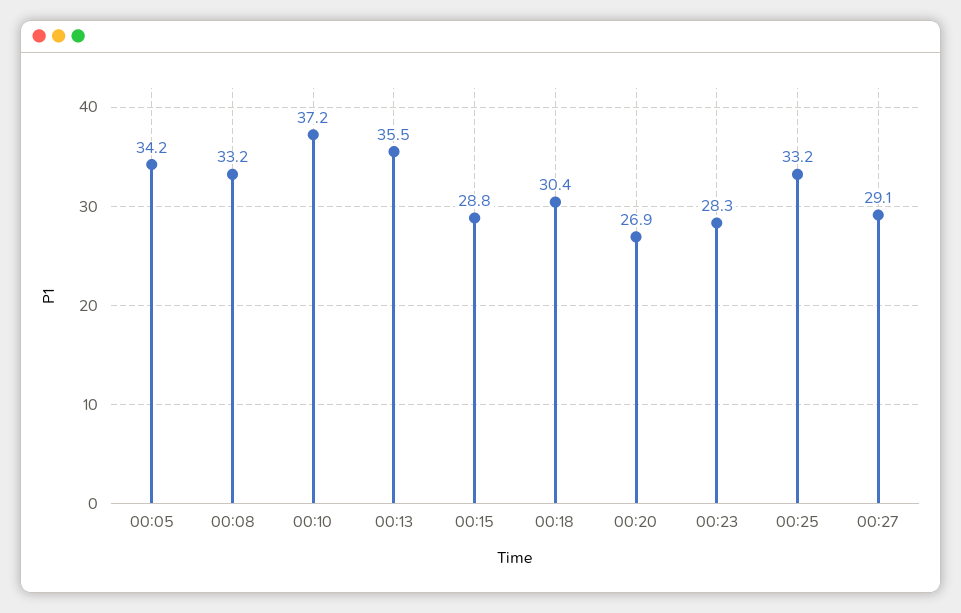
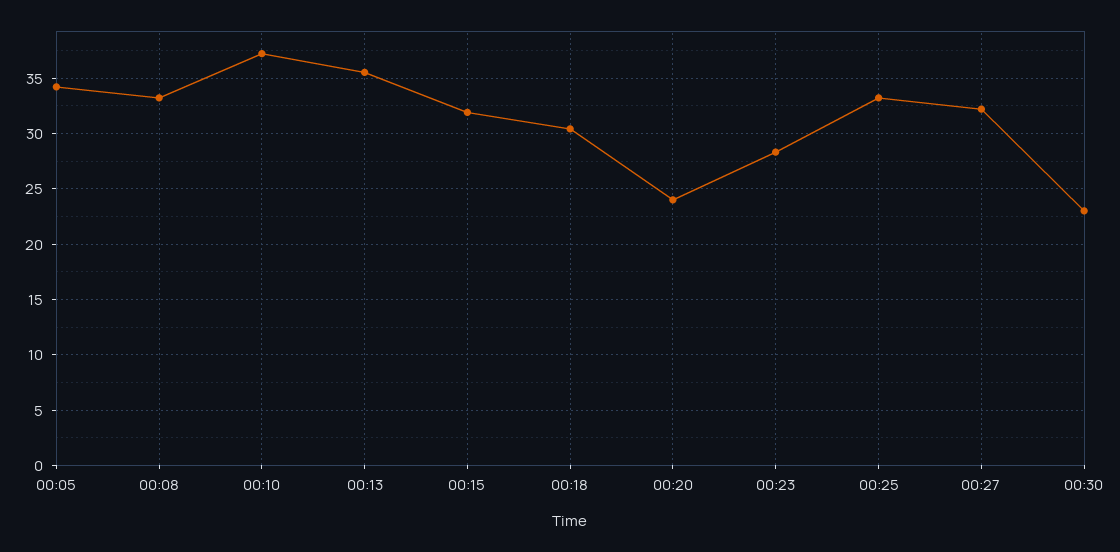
00:15: 28.8 -> 32
00:20: 26.9 -> 24
00:27: 29.1 -> 32
00:30: none -> 23

